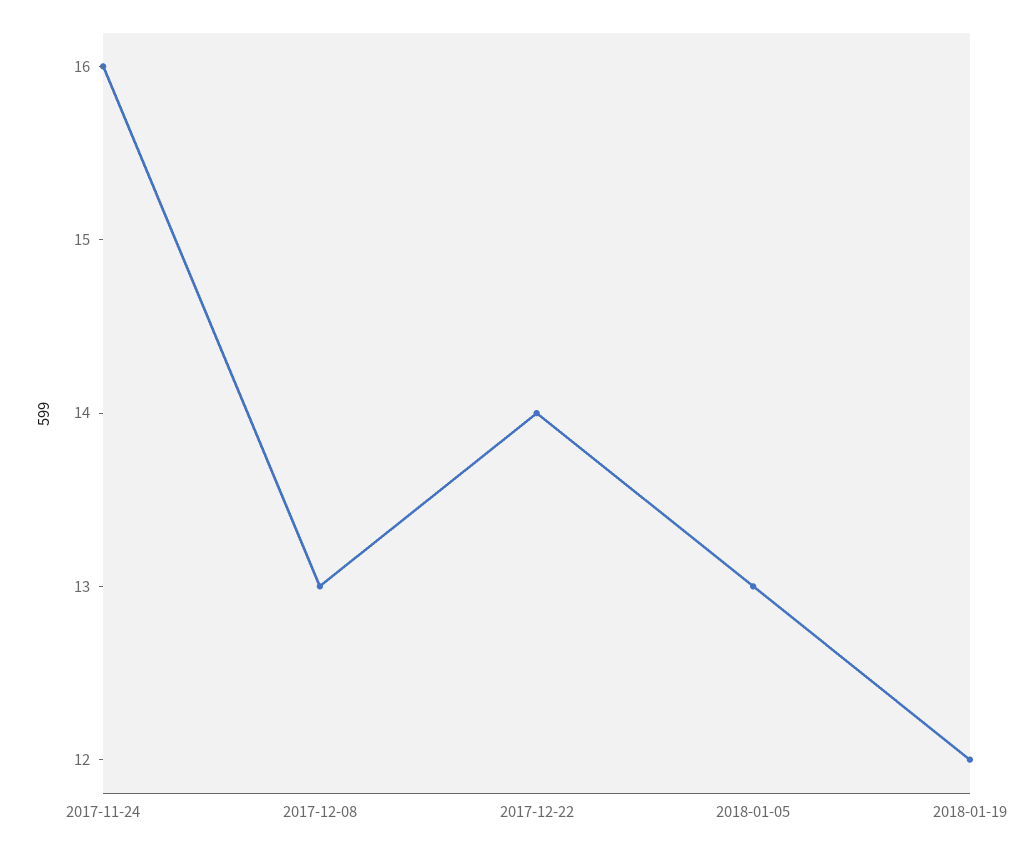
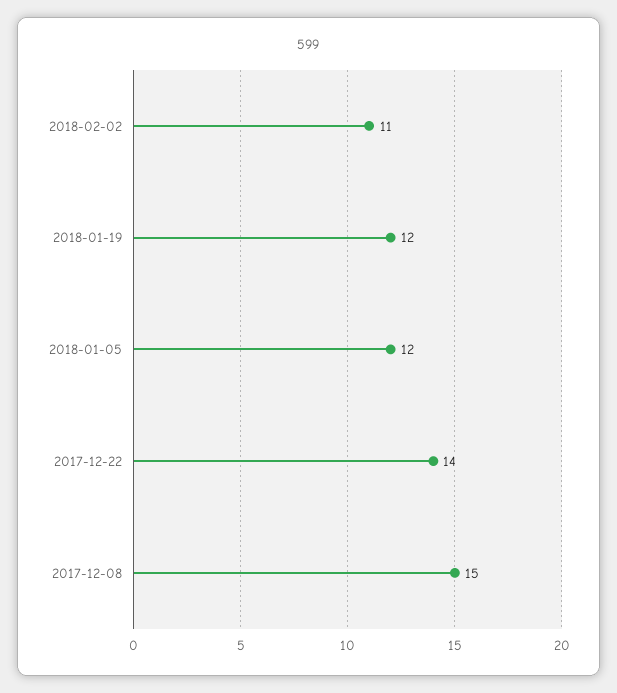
2017-11-24: 16 -> none
2017-12-08: 13 -> 15
2018-01-05: 13 -> 12
2018-02-02: none -> 11

